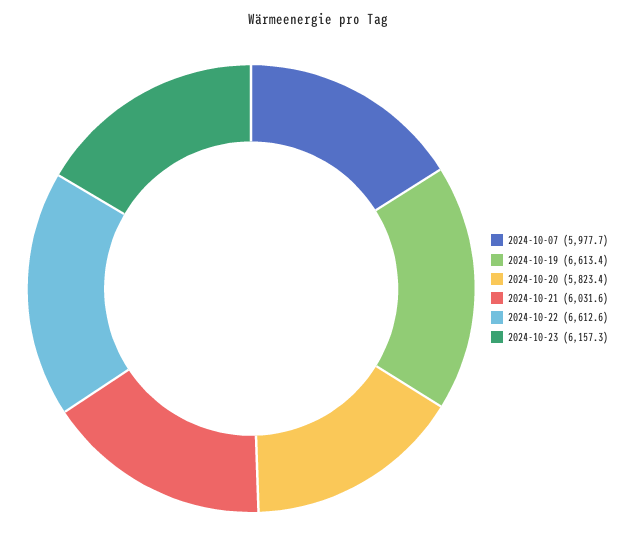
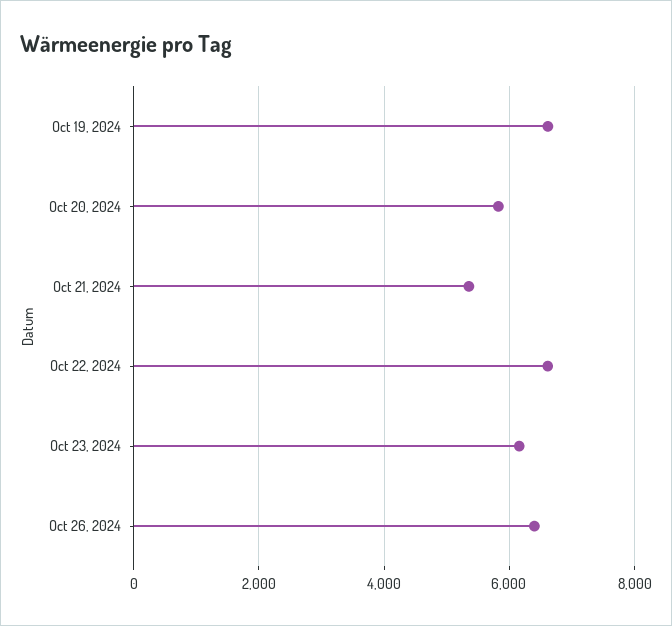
2024-10-07: 5977.7 -> none
2024-10-21: 6031.6 -> 5400
Oct 26, 2024: none -> 6400

